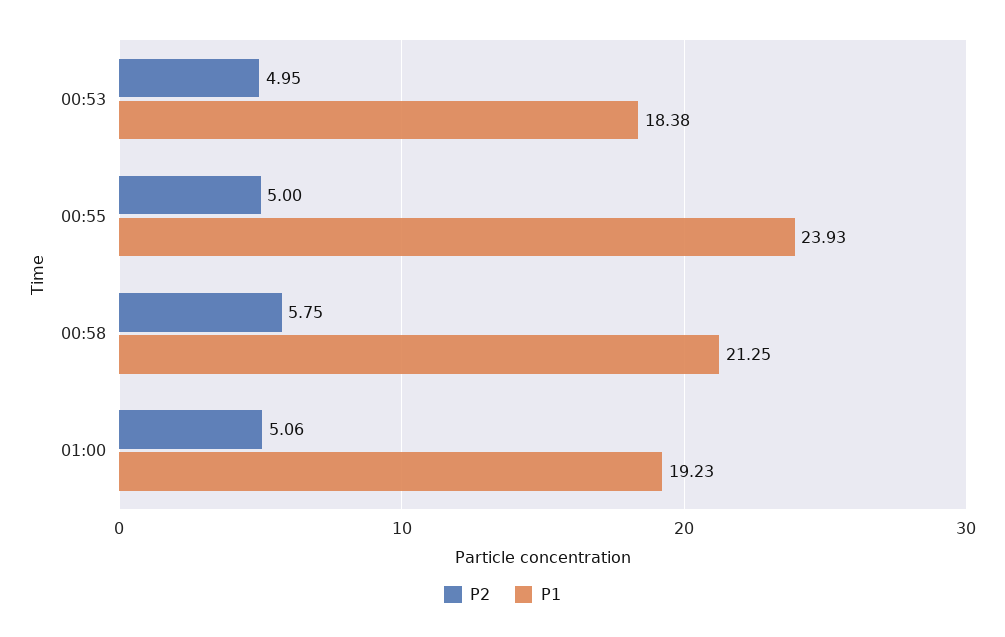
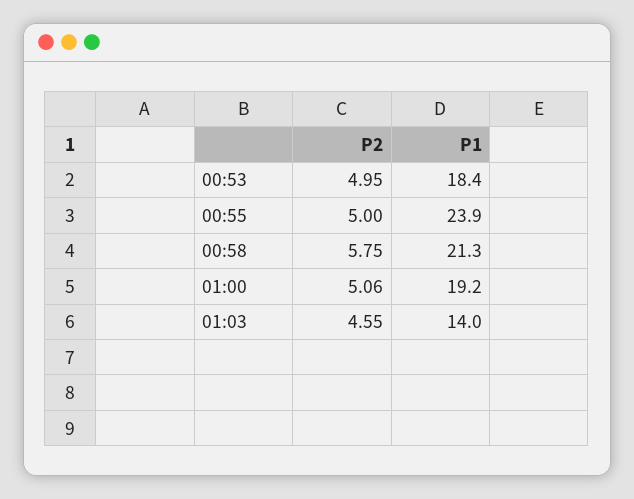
P2, 01:03: none -> 4.55
P1, 01:03: none -> 14

